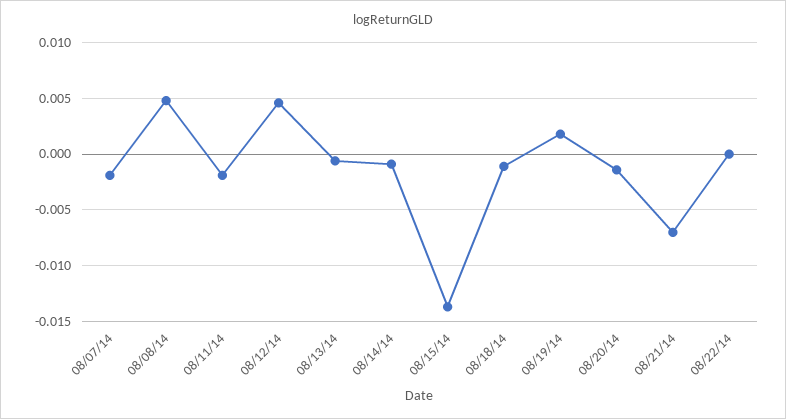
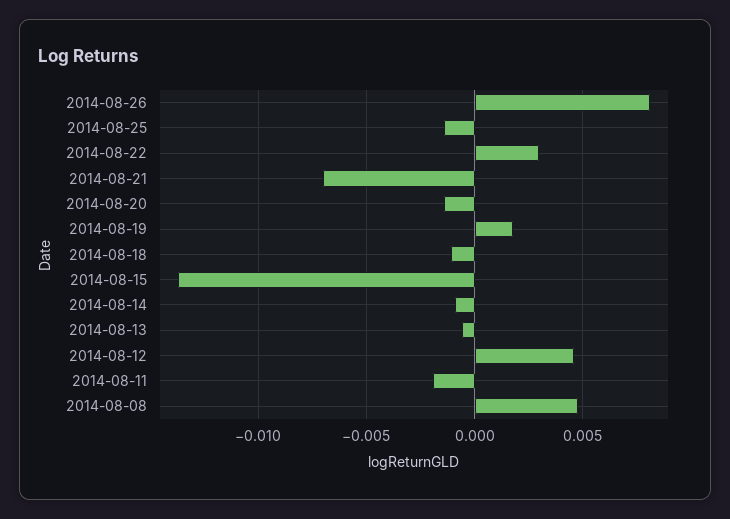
08/07/14: -0.002 -> none
08/22/14: 0 -> 0.003
2014-08-26: none -> 0.008
2014-08-25: none -> -0.0015

